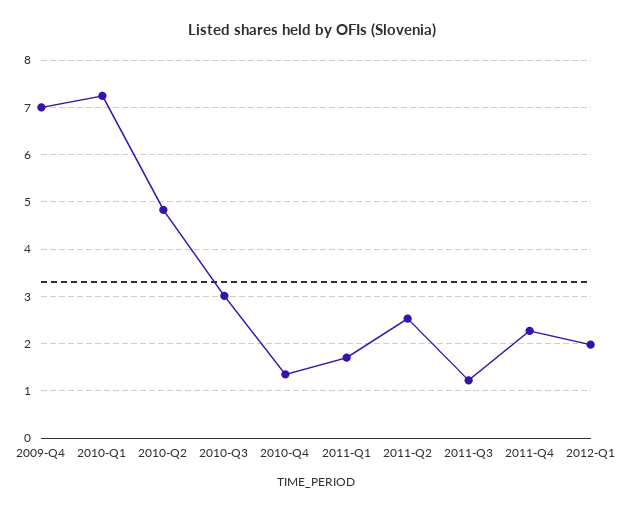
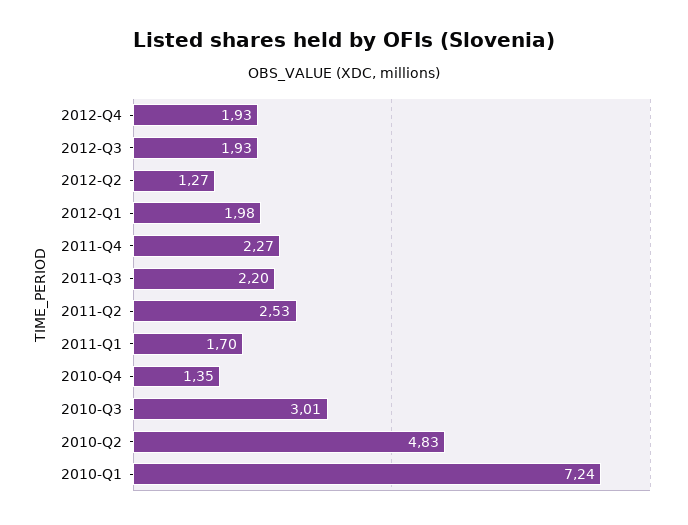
2009-Q4: 7 -> none
2011-Q3: 1.2 -> 2.2
2012-Q4: none -> 1.93
2012-Q3: none -> 1.93
2012-Q2: none -> 1.27

